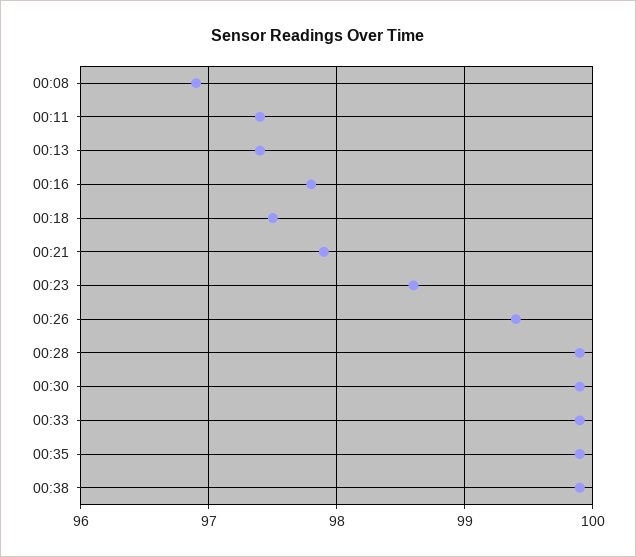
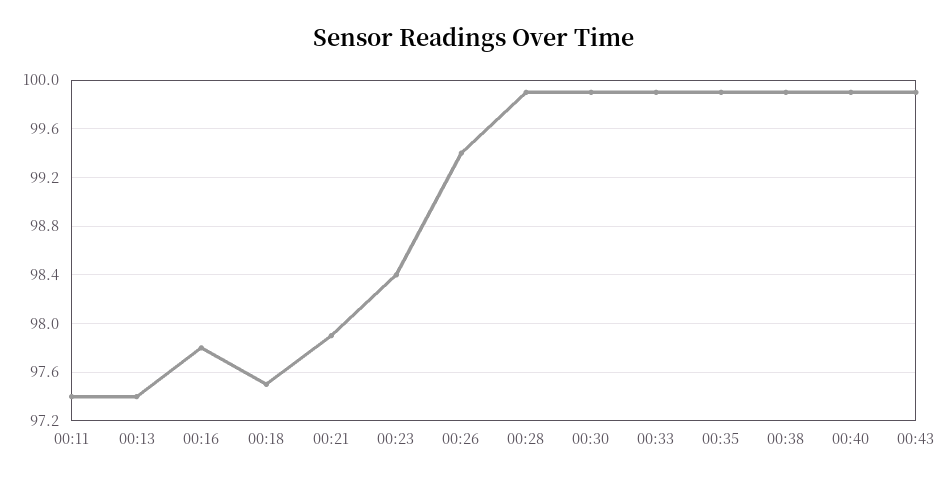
00:08: 96.9 -> none
00:23: 98.6 -> 98.4
00:40: none -> 99.9
00:43: none -> 99.9

